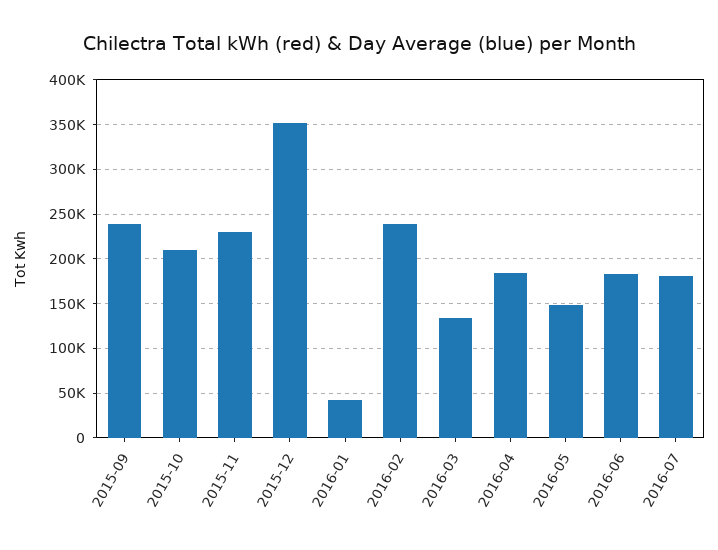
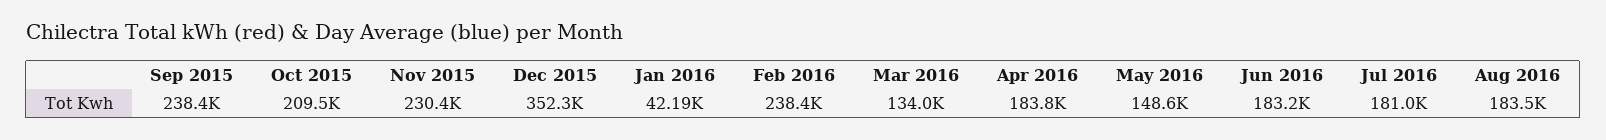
Aug 2016: none -> 183500

